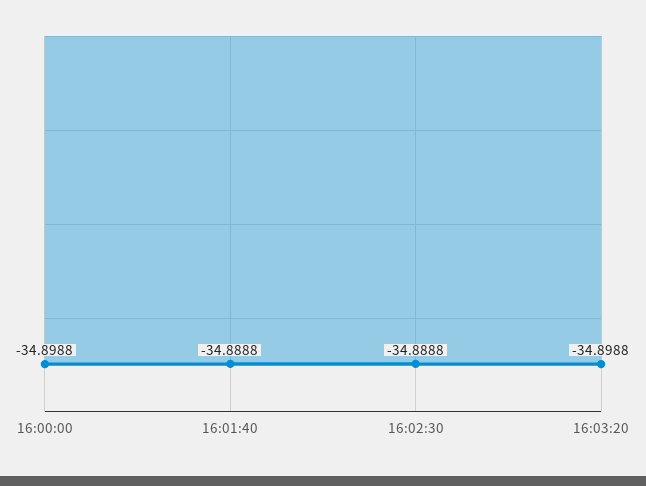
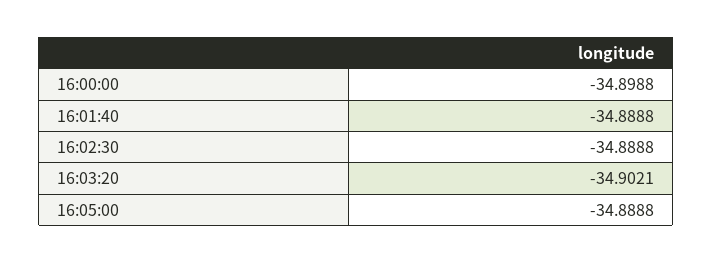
16:03:20: -34.8988 -> -34.9021
16:05:00: none -> -34.8888

